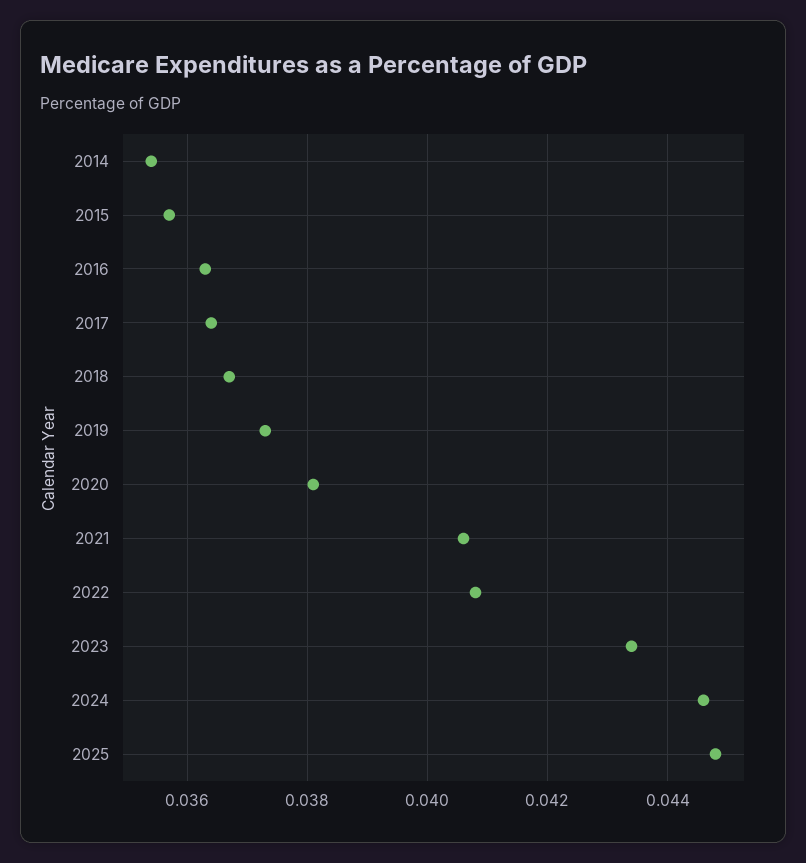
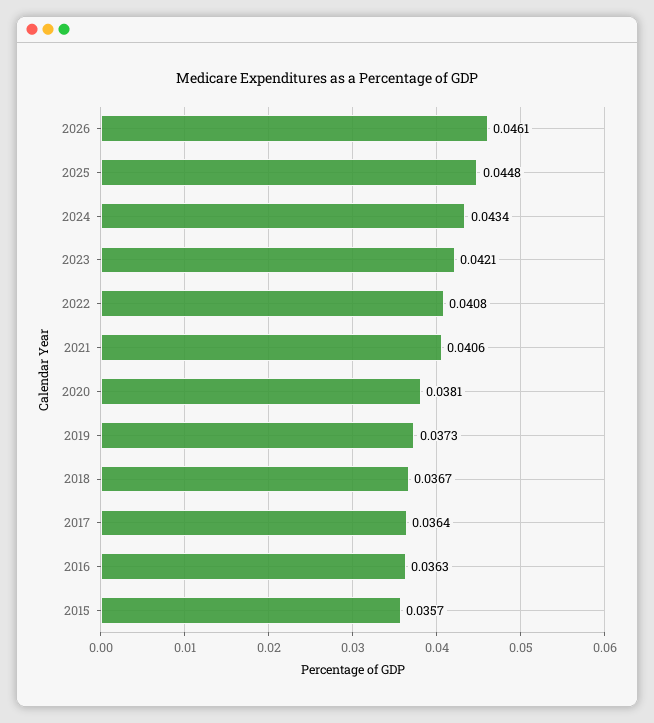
2014: 0.0355 -> none
2023: 0.0435 -> 0.0421
2024: 0.0445 -> 0.0434
2026: none -> 0.0461

